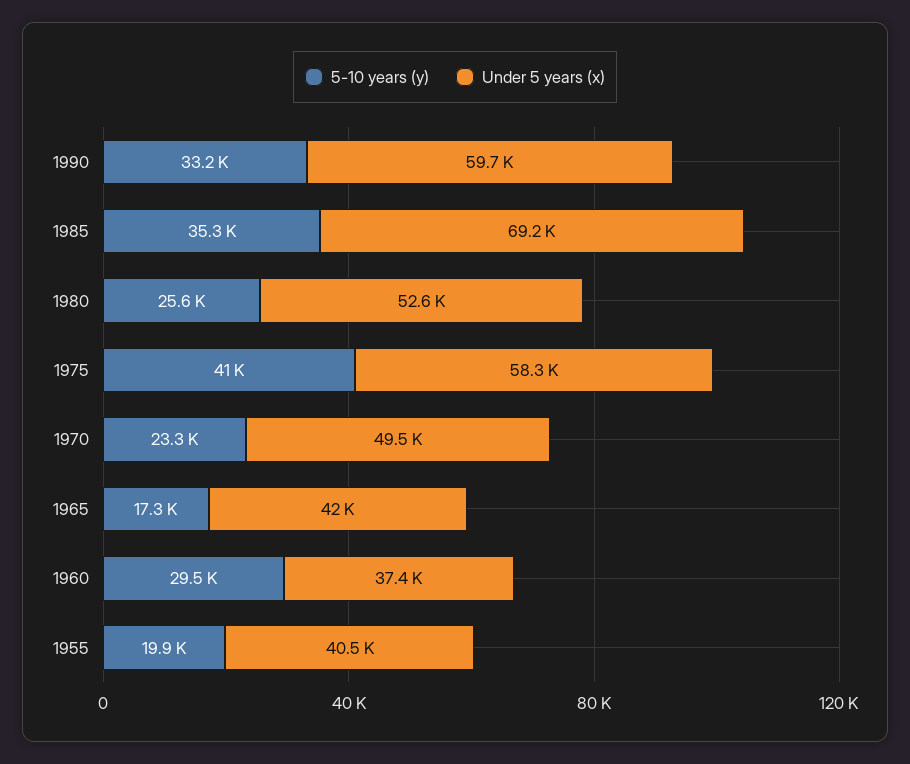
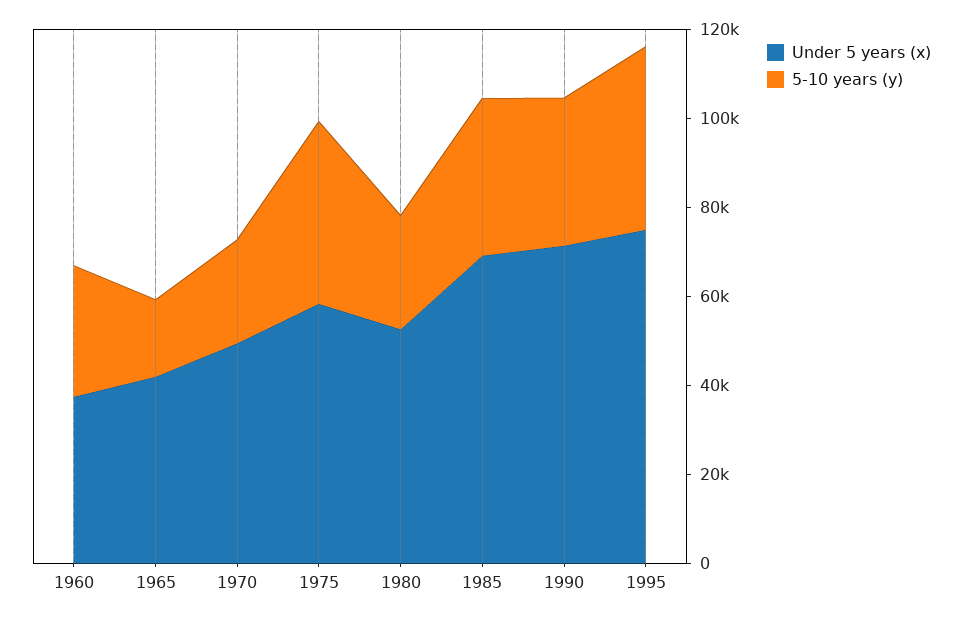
Under 5 years (x), 1990: 59700 -> 70000
5-10 years (y), 1955: 19900 -> none
Under 5 years (x), 1955: 40500 -> none
Under 5 years (x), 1995: none -> 75000
5-10 years (y), 1995: none -> 40000

